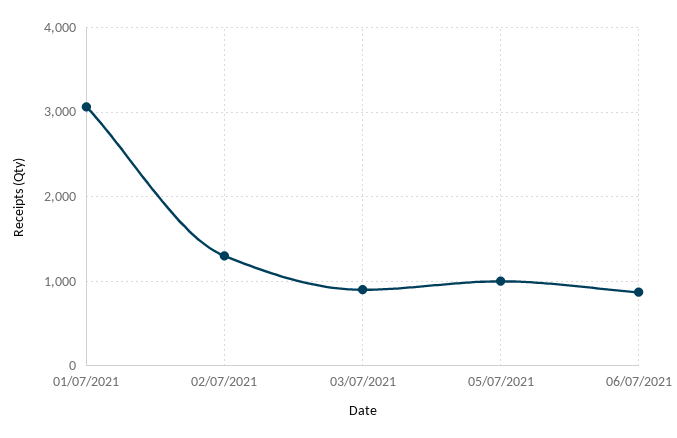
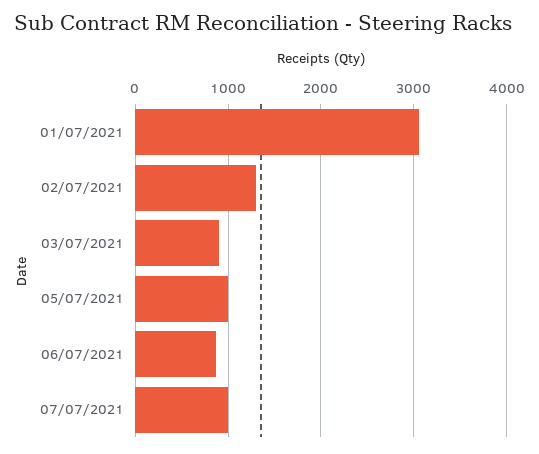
07/07/2021: none -> 1000

